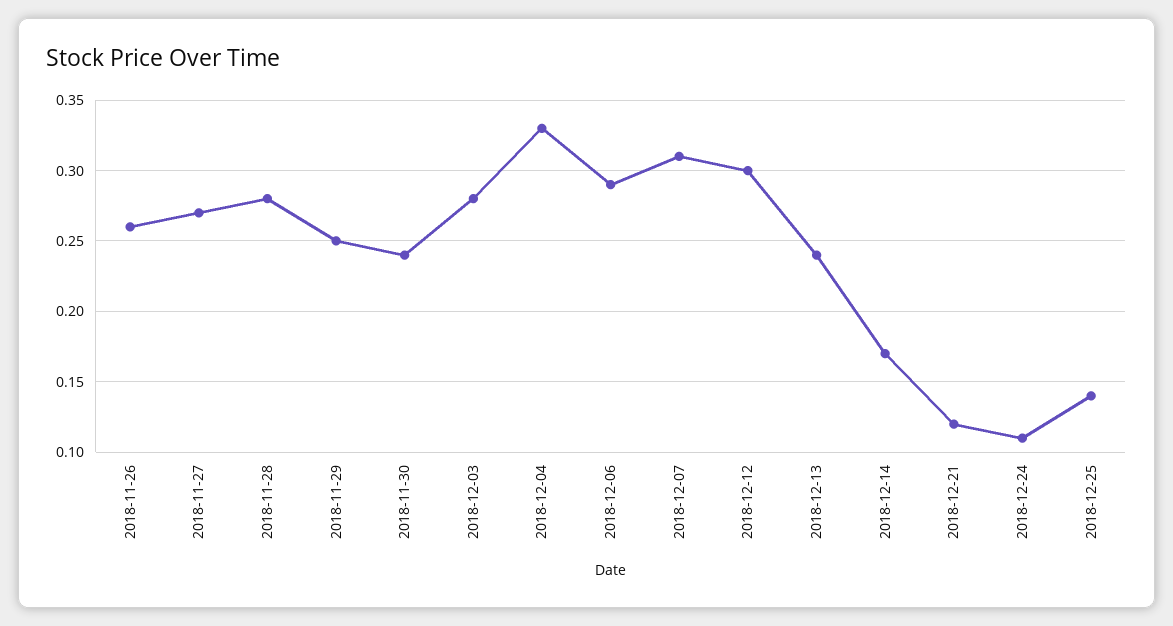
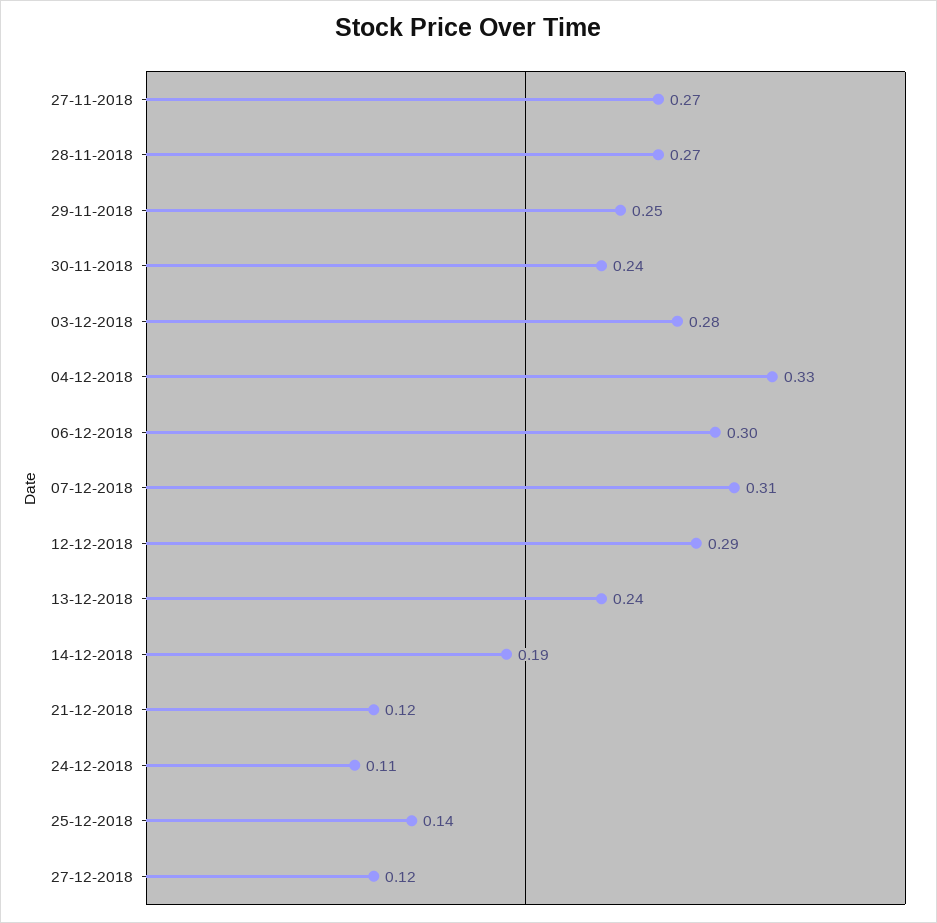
2018-11-26: 0.26 -> none
2018-11-28: 0.28 -> 0.27
2018-12-06: 0.29 -> 0.3
2018-12-12: 0.3 -> 0.29
2018-12-14: 0.17 -> 0.19
27-12-2018: none -> 0.12

